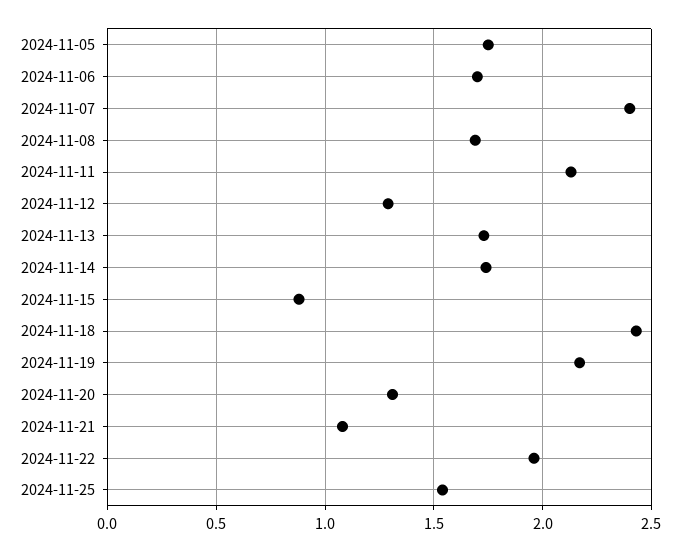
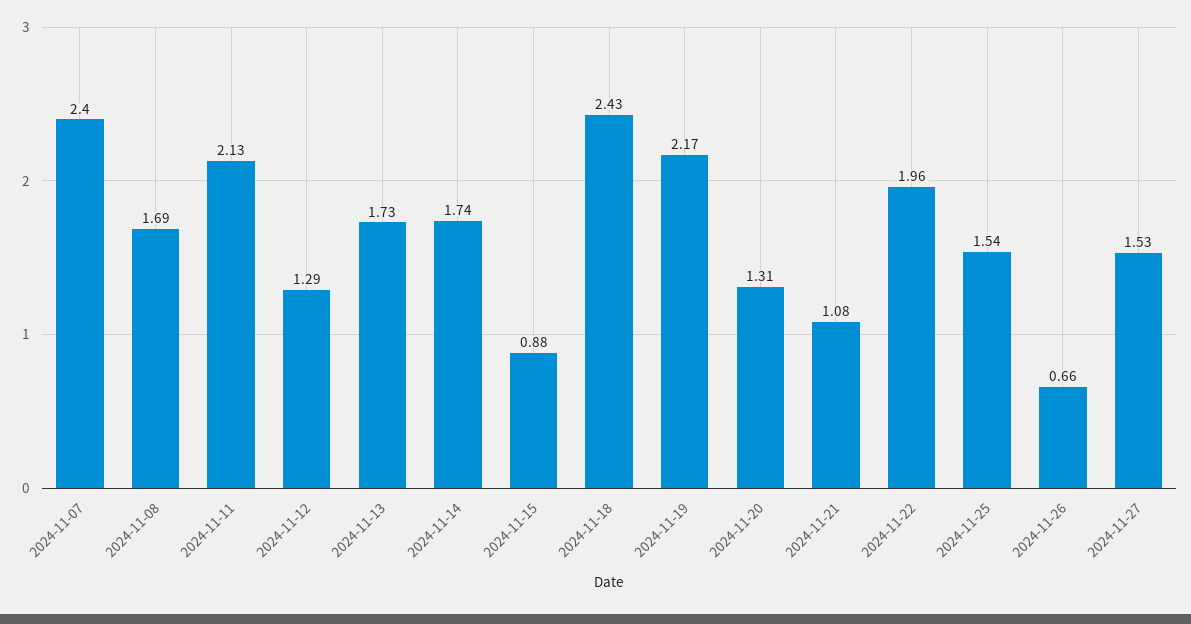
2024-11-05: 1.75 -> none
2024-11-06: 1.7 -> none
2024-11-26: none -> 0.66
2024-11-27: none -> 1.53

